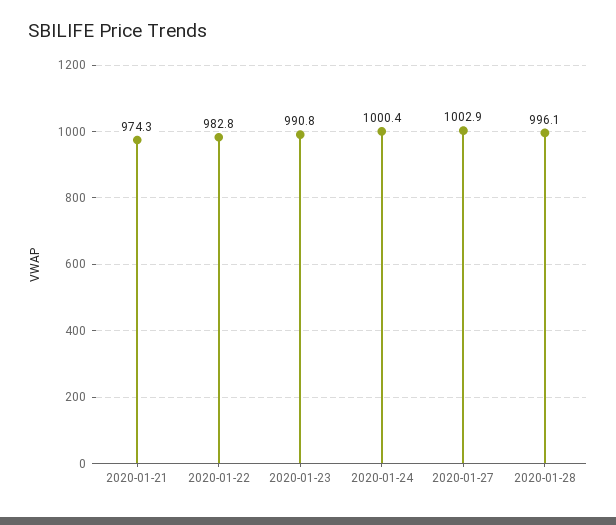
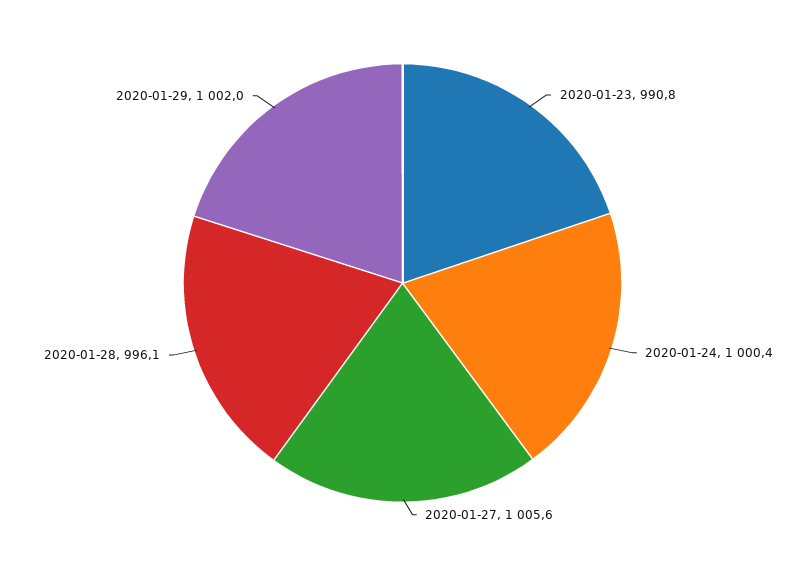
2020-01-21: 974.3 -> none
2020-01-22: 982.8 -> none
2020-01-27: 1002.9 -> 1005.6
2020-01-29: none -> 1002

